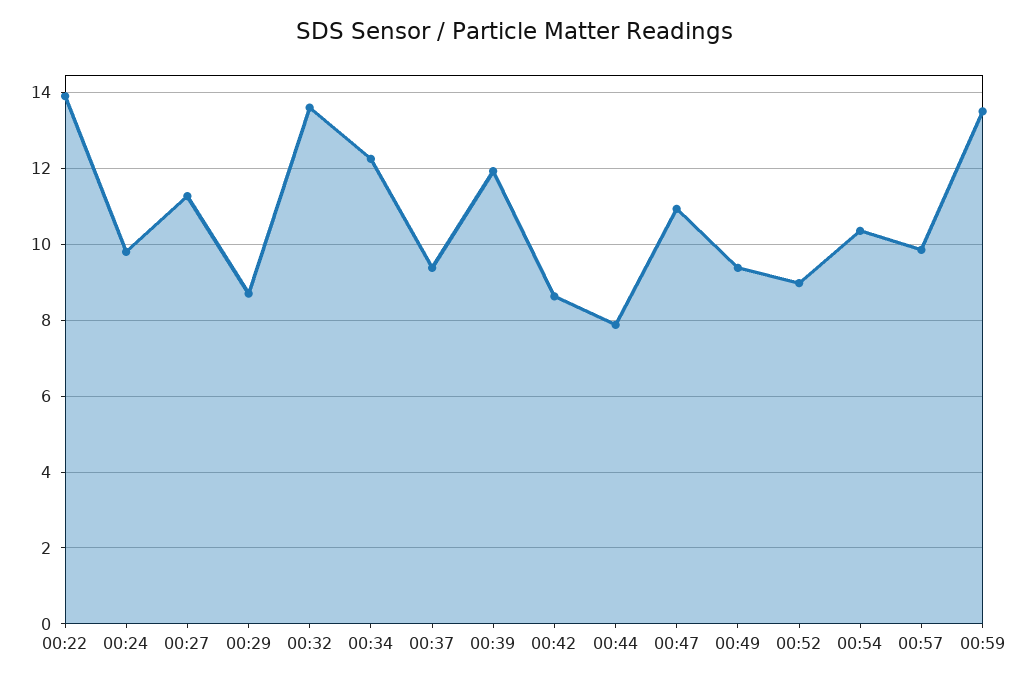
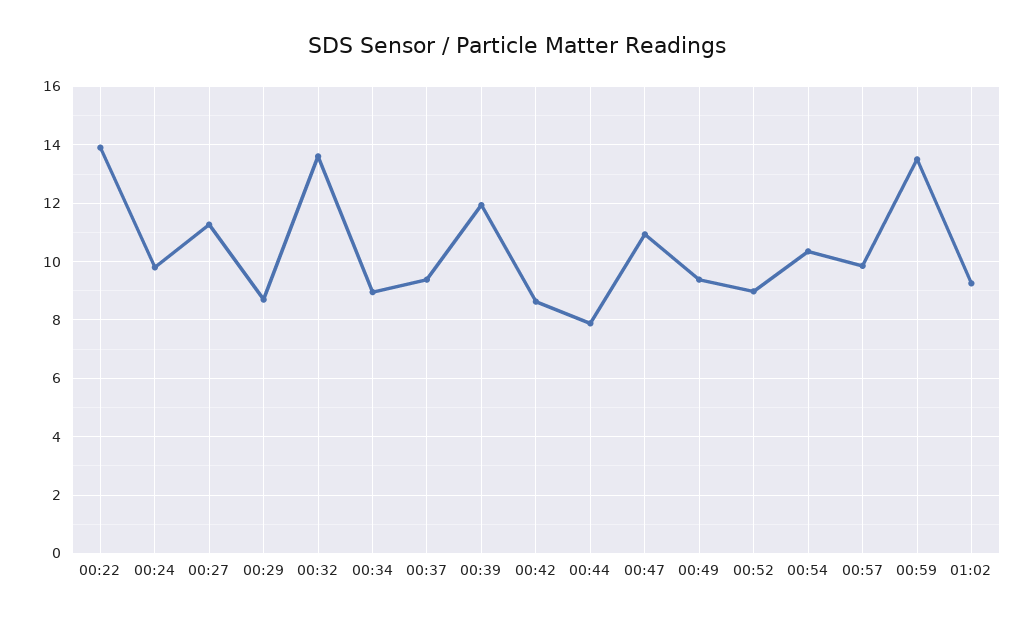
00:34: 12.2 -> 9
01:02: none -> 9.25

